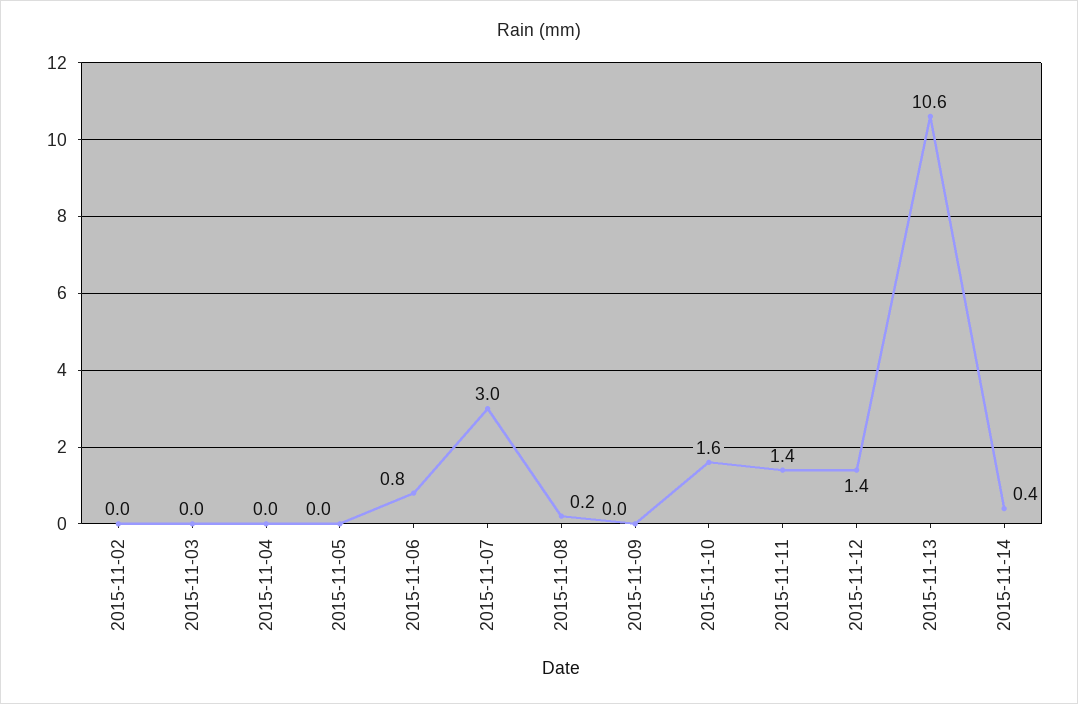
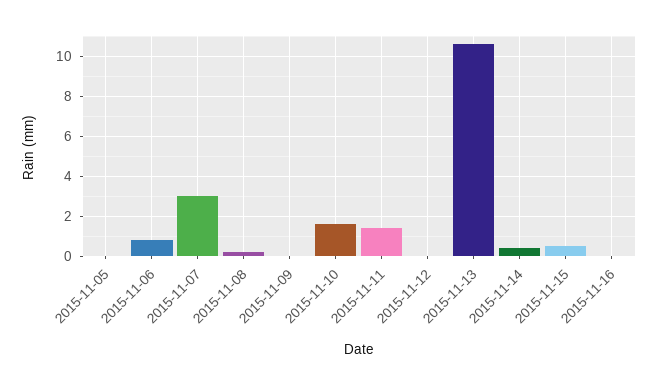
2015-11-02: 0 -> none
2015-11-03: 0 -> none
2015-11-04: 0 -> none
2015-11-12: 1.4 -> 0
2015-11-15: none -> 0.5
2015-11-16: none -> 0

